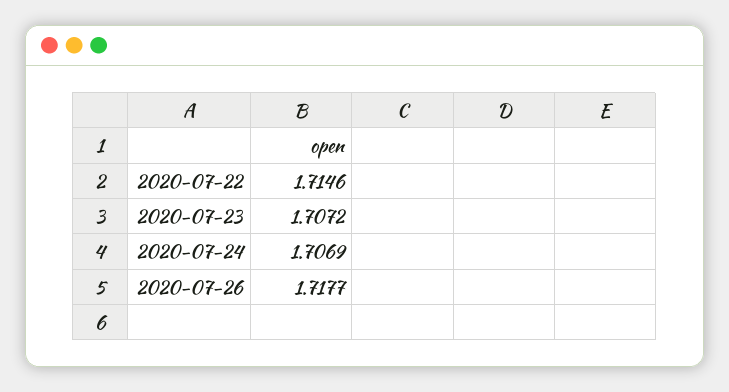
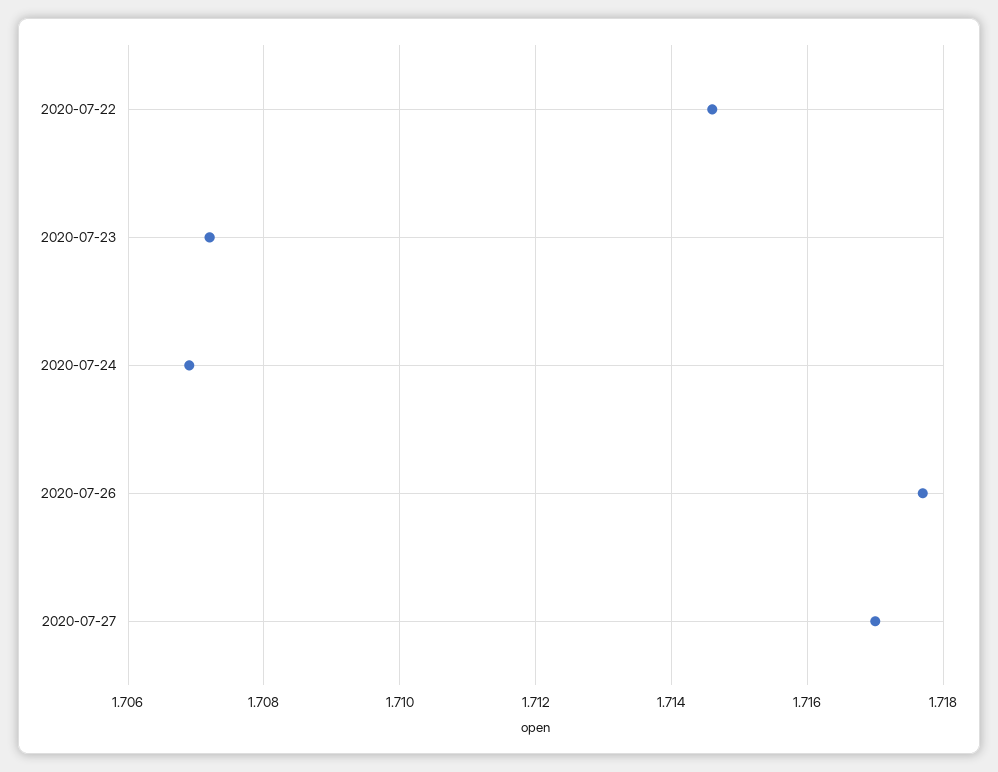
2020-07-27: none -> 1.717

